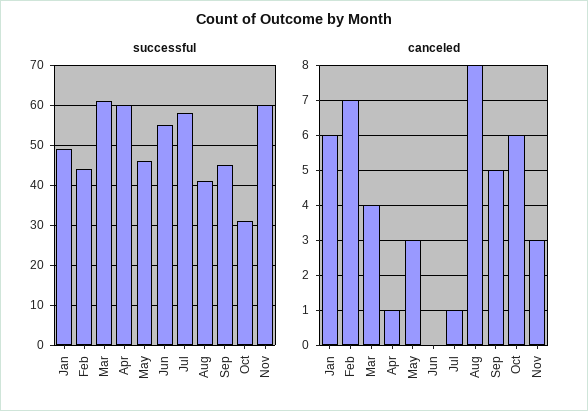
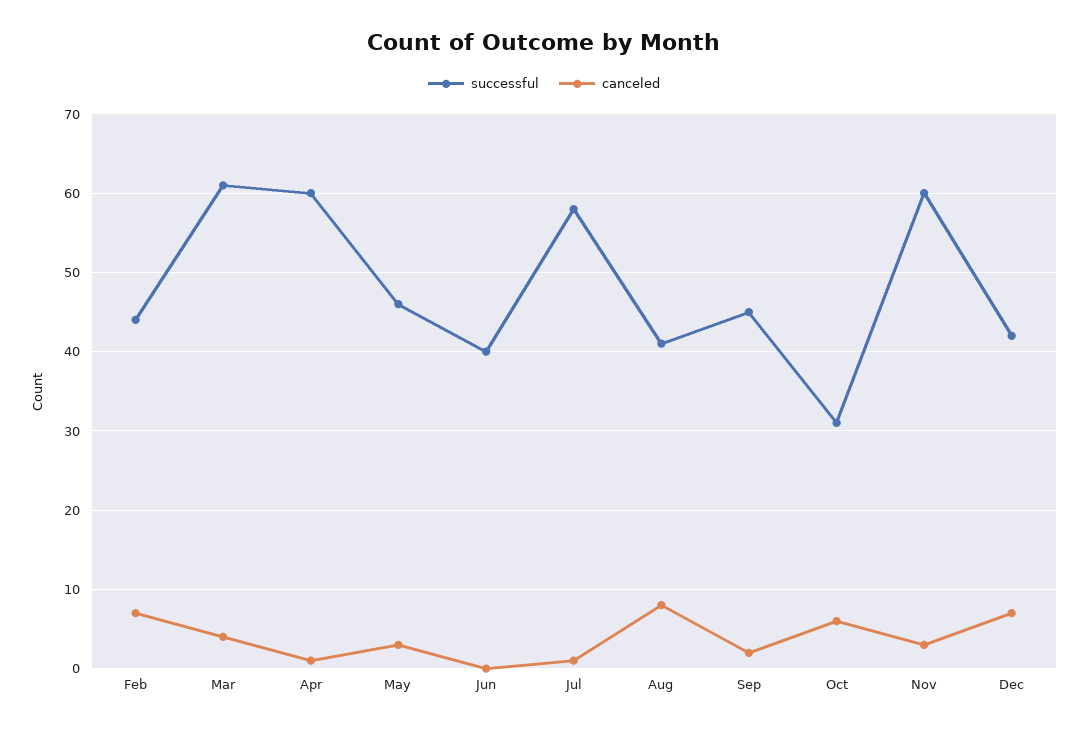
successful, Jan: 50 -> none
successful, Jun: 55 -> 40
canceled, Jan: 6 -> none
canceled, Sep: 5 -> 2
successful, Dec: none -> 42
canceled, Dec: none -> 7

